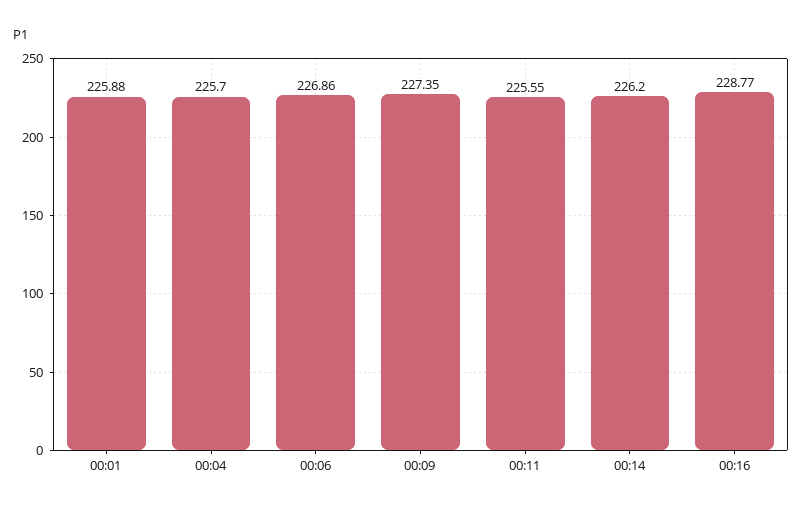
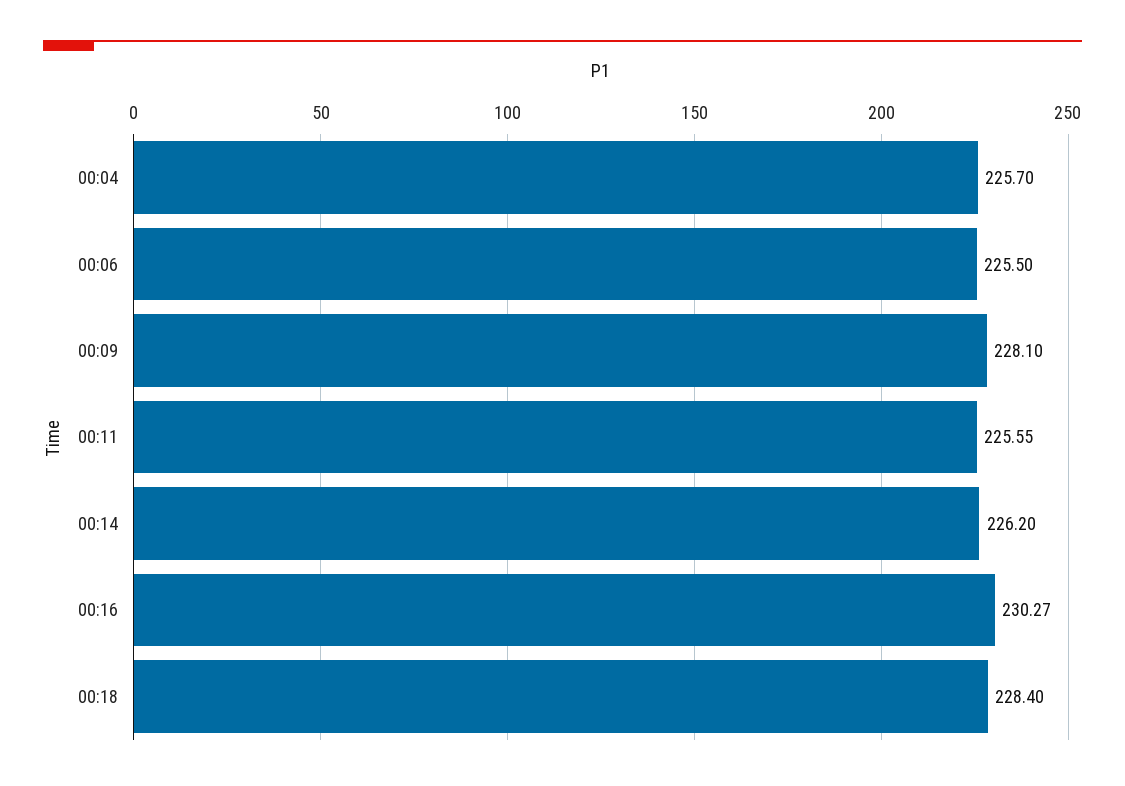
00:01: 225.88 -> none
00:06: 226.86 -> 225.5
00:09: 227.35 -> 228.1
00:16: 228.77 -> 230.27
00:18: none -> 228.4

